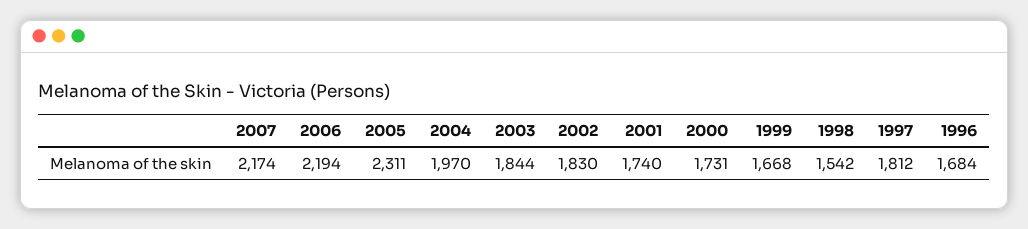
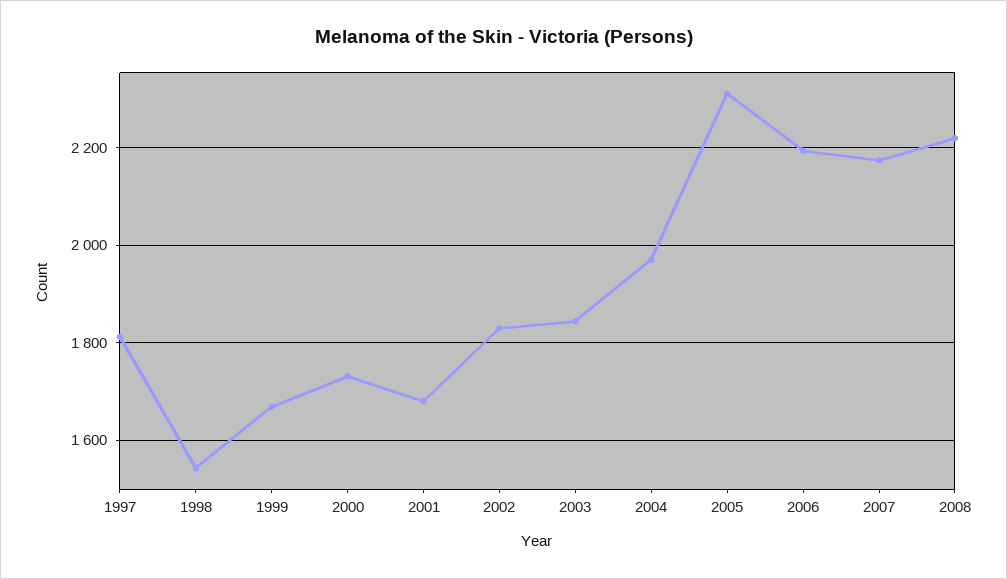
2001: 1740 -> 1680
1996: 1684 -> none
2008: none -> 2220

